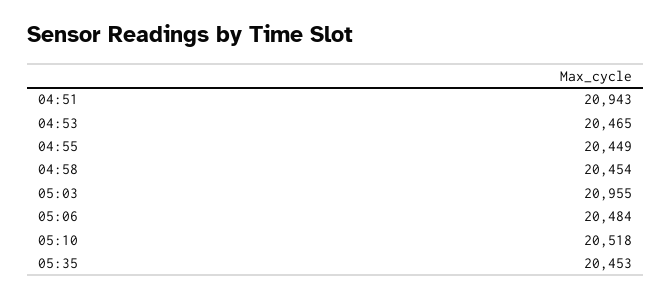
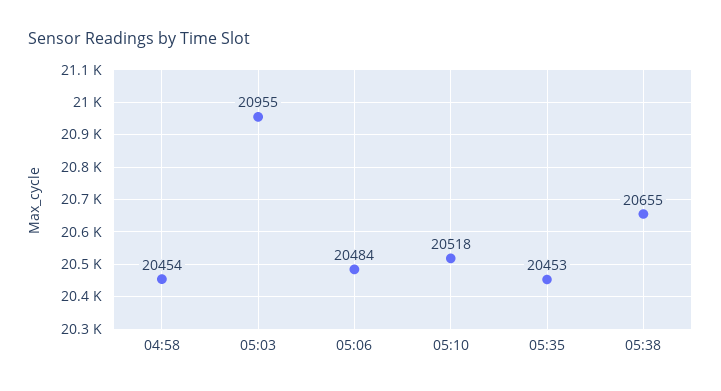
04:51: 20943 -> none
04:53: 20465 -> none
04:55: 20449 -> none
05:38: none -> 20655

